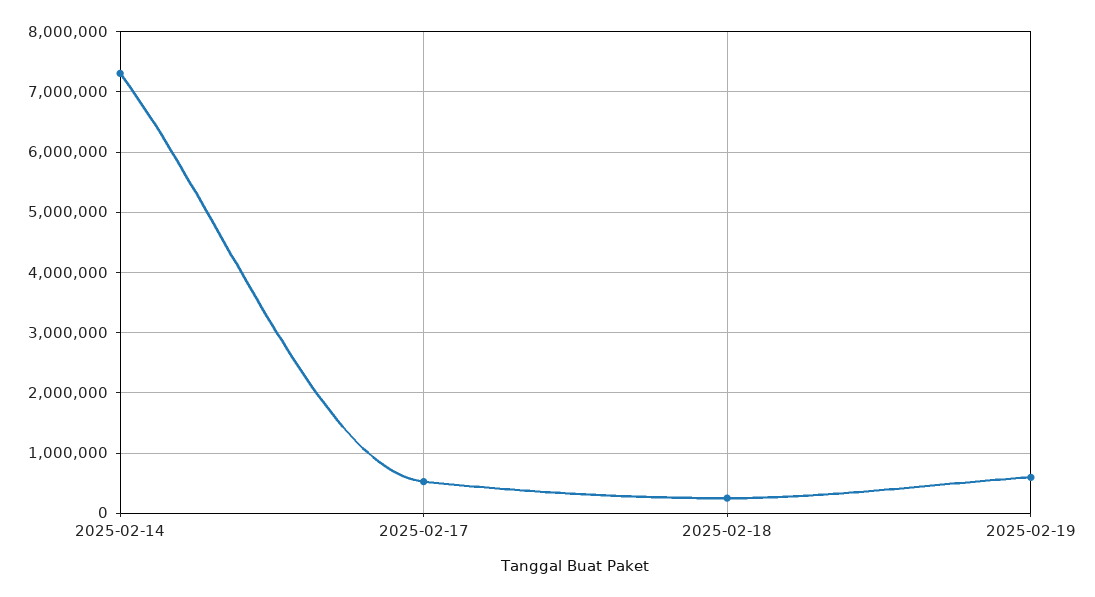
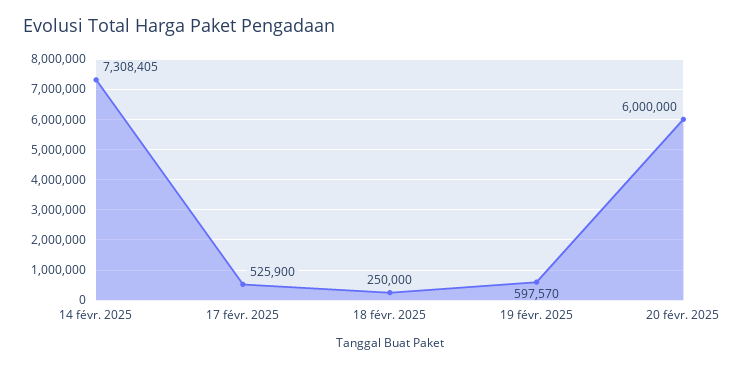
20 févr. 2025: none -> 6000000

